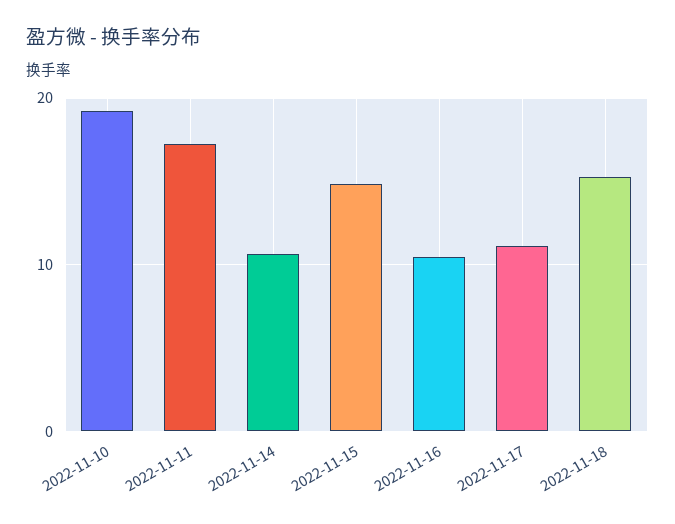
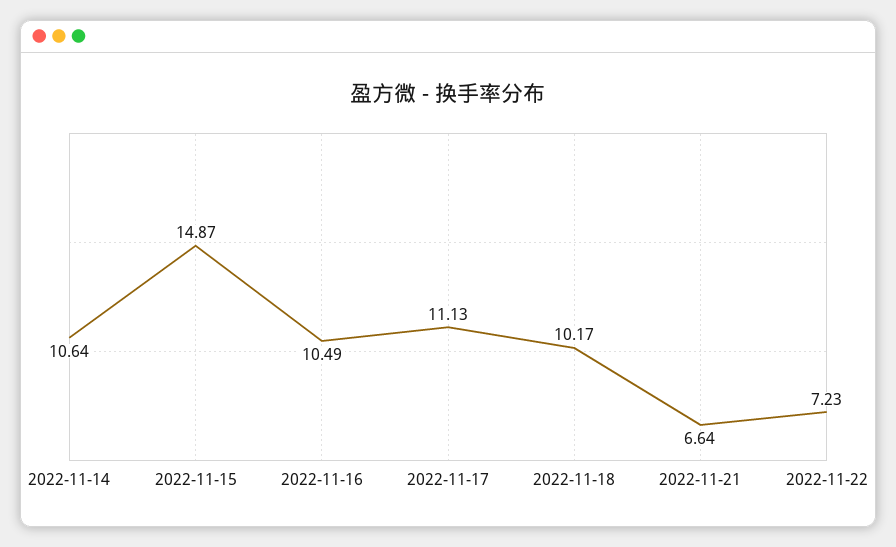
2022-11-10: 19 -> none
2022-11-11: 17 -> none
2022-11-18: 15 -> 10.17
2022-11-21: none -> 6.64
2022-11-22: none -> 7.23

